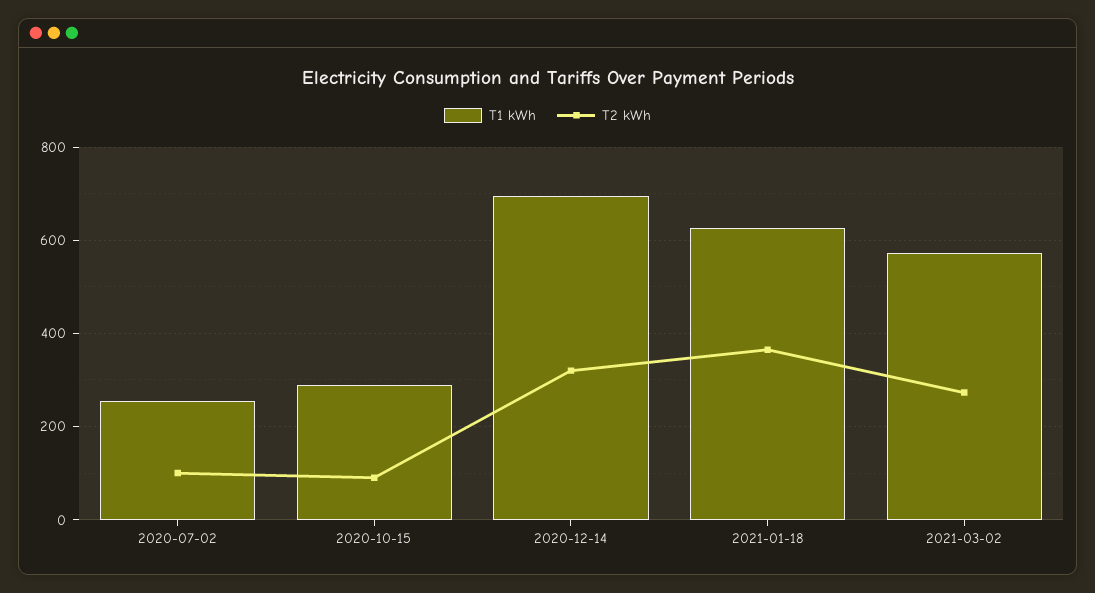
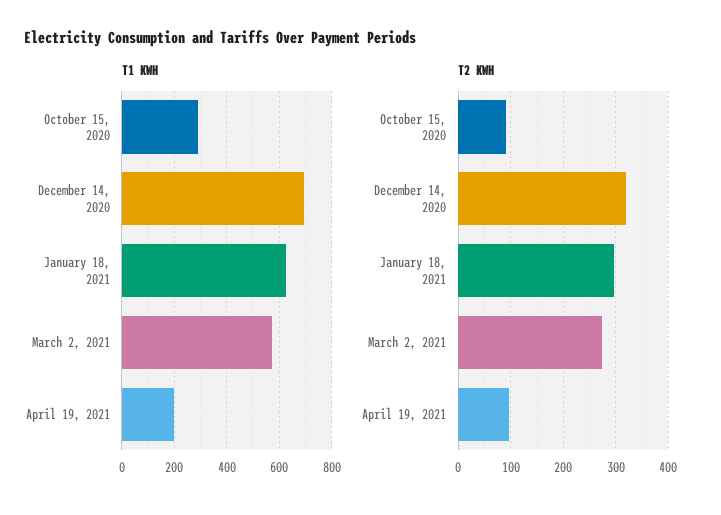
T1 kWh, 2020-07-02: 260 -> none
T2 kWh, 2020-07-02: 100 -> none
T2 kWh, 2021-01-18: 360 -> 300
T1 kWh, April 19, 2021: none -> 200
T2 kWh, April 19, 2021: none -> 100

